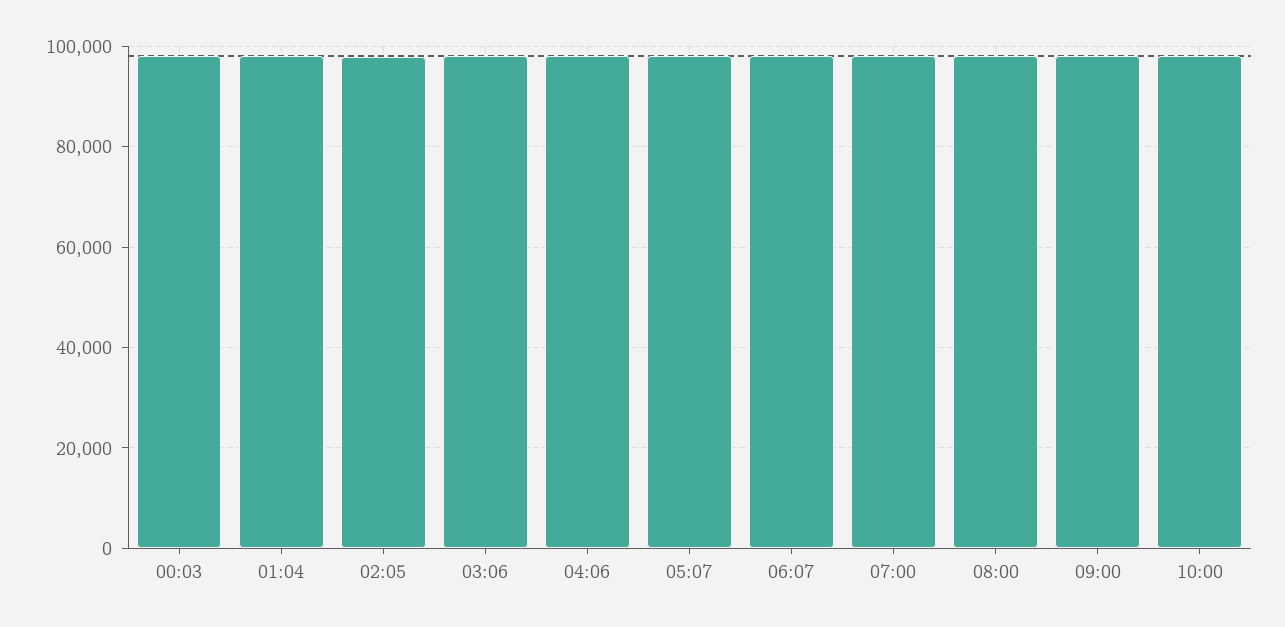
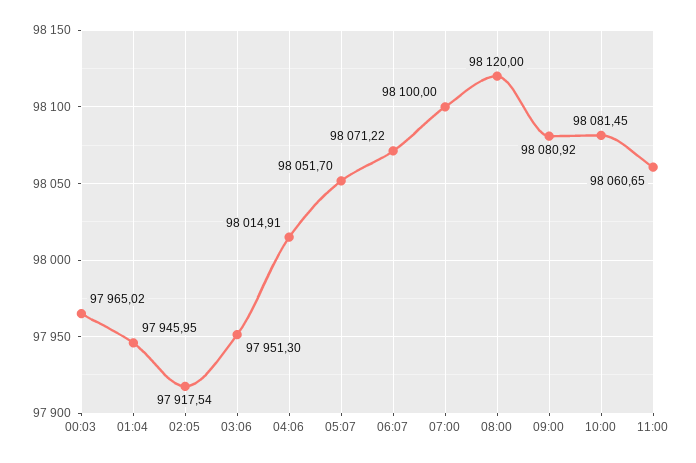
11:00: none -> 98060.65

